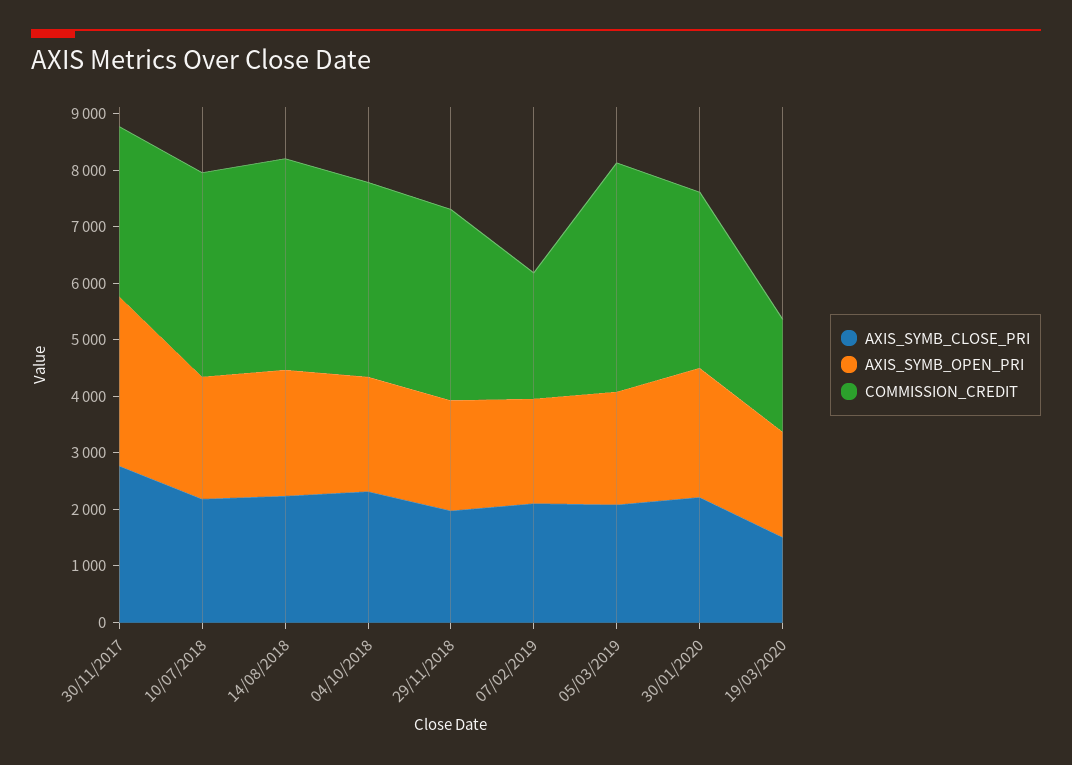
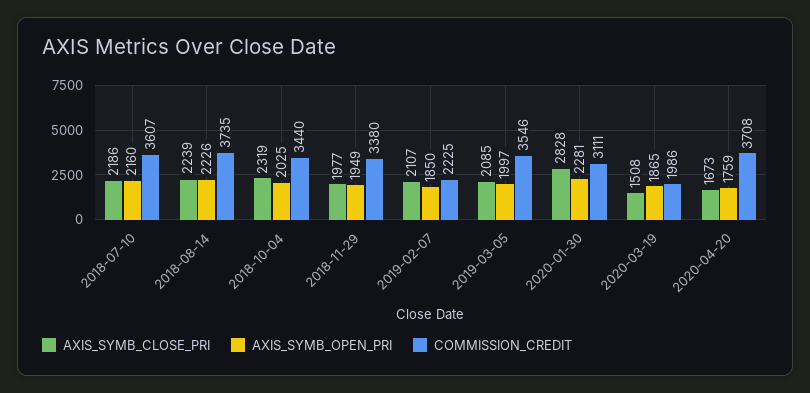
AXIS_SYMB_CLOSE_PRI, 30/11/2017: 2800 -> none
AXIS_SYMB_OPEN_PRI, 30/11/2017: 3000 -> none
COMMISSION_CREDIT, 30/11/2017: 3000 -> none
COMMISSION_CREDIT, 05/03/2019: 4000 -> 3546
AXIS_SYMB_CLOSE_PRI, 30/01/2020: 2200 -> 2828
AXIS_SYMB_CLOSE_PRI, 2020-04-20: none -> 1673
AXIS_SYMB_OPEN_PRI, 2020-04-20: none -> 1759
COMMISSION_CREDIT, 2020-04-20: none -> 3708

